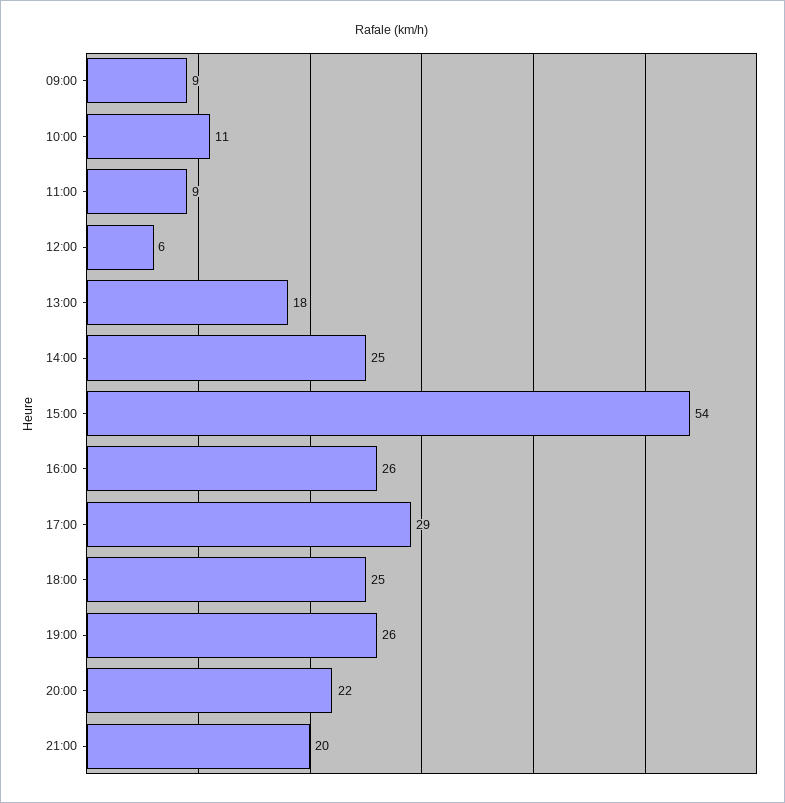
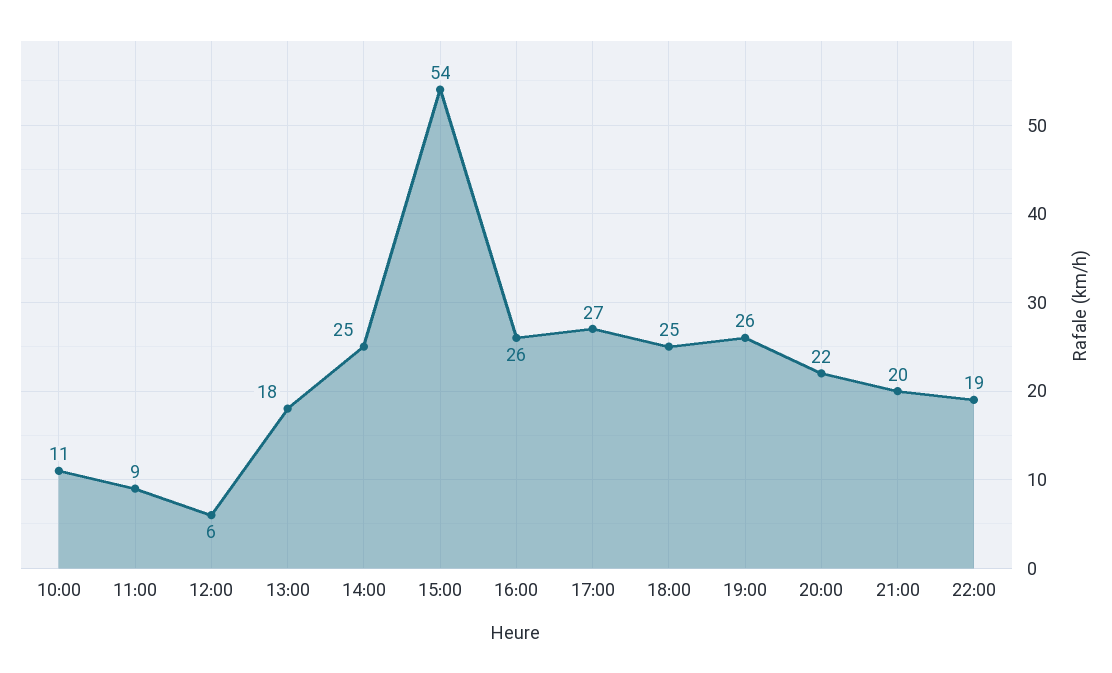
09:00: 9 -> none
17:00: 29 -> 27
22:00: none -> 19

